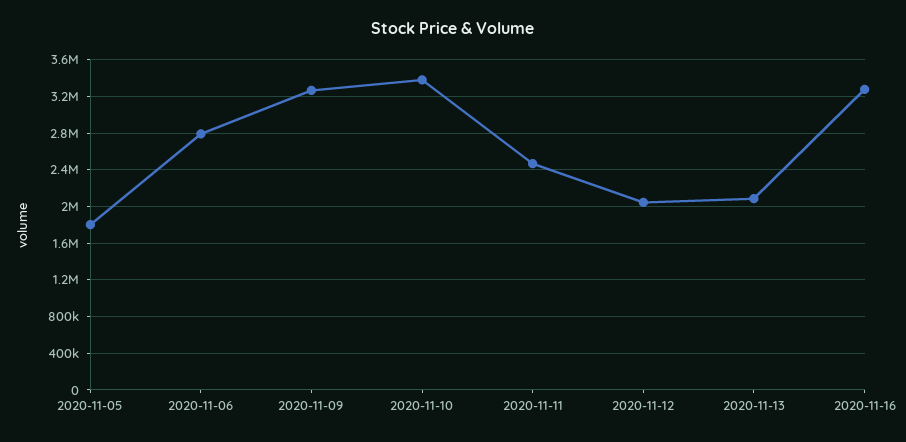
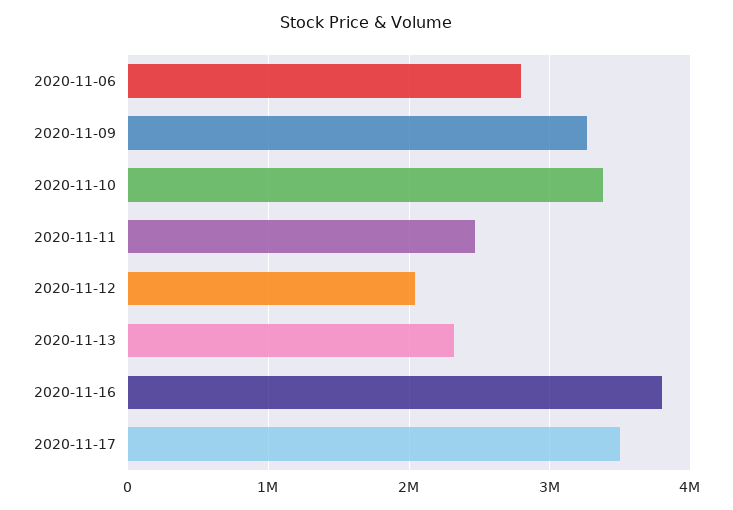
2020-11-05: 1800000 -> none
2020-11-13: 2100000 -> 2300000
2020-11-16: 3300000 -> 3800000
2020-11-17: none -> 3500000

